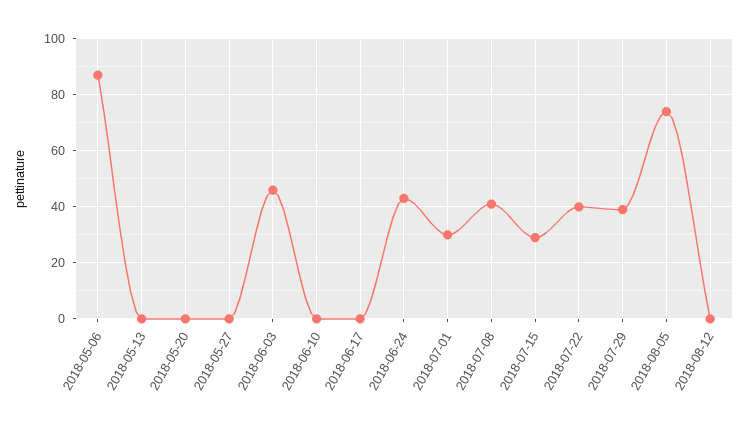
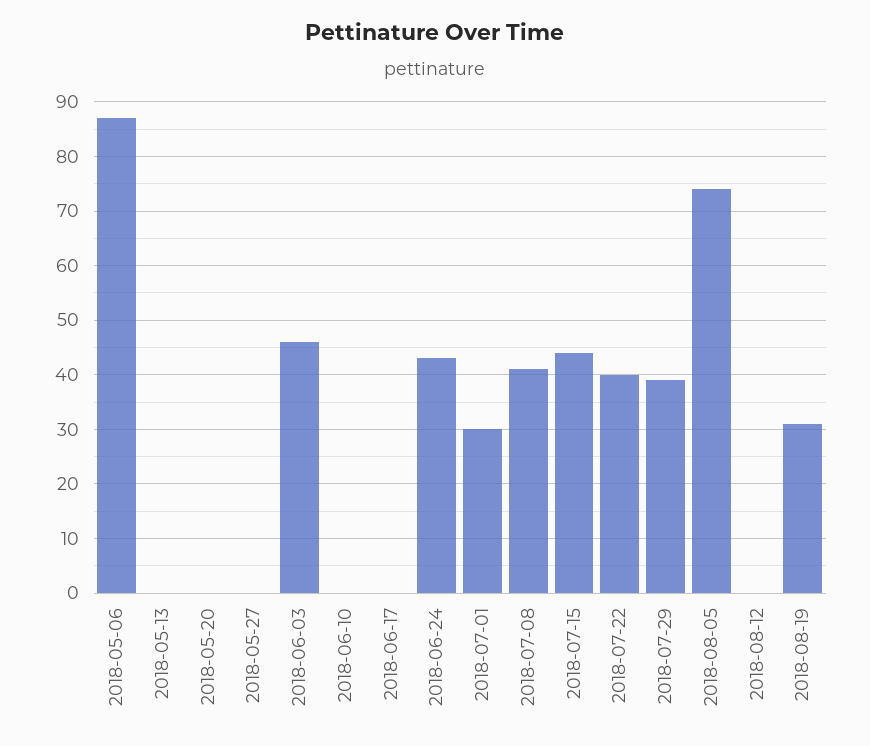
2018-07-15: 30 -> 45
2018-08-19: none -> 30

